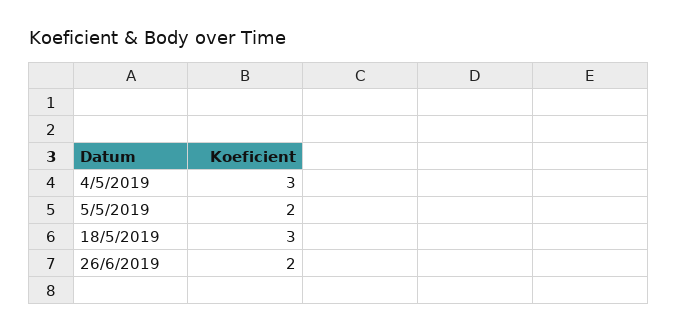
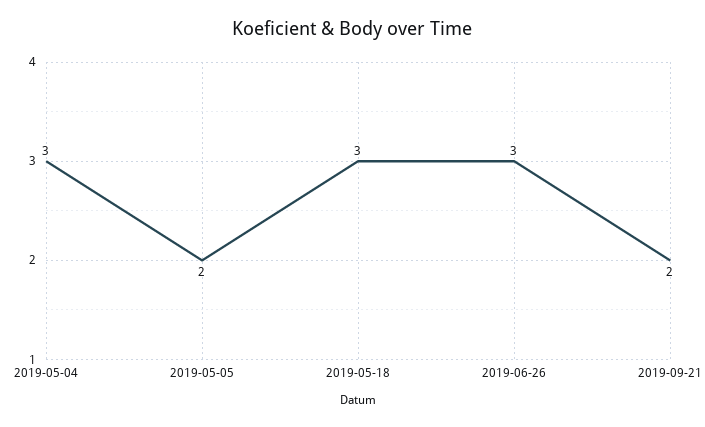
26/6/2019: 2 -> 3
2019-09-21: none -> 2

